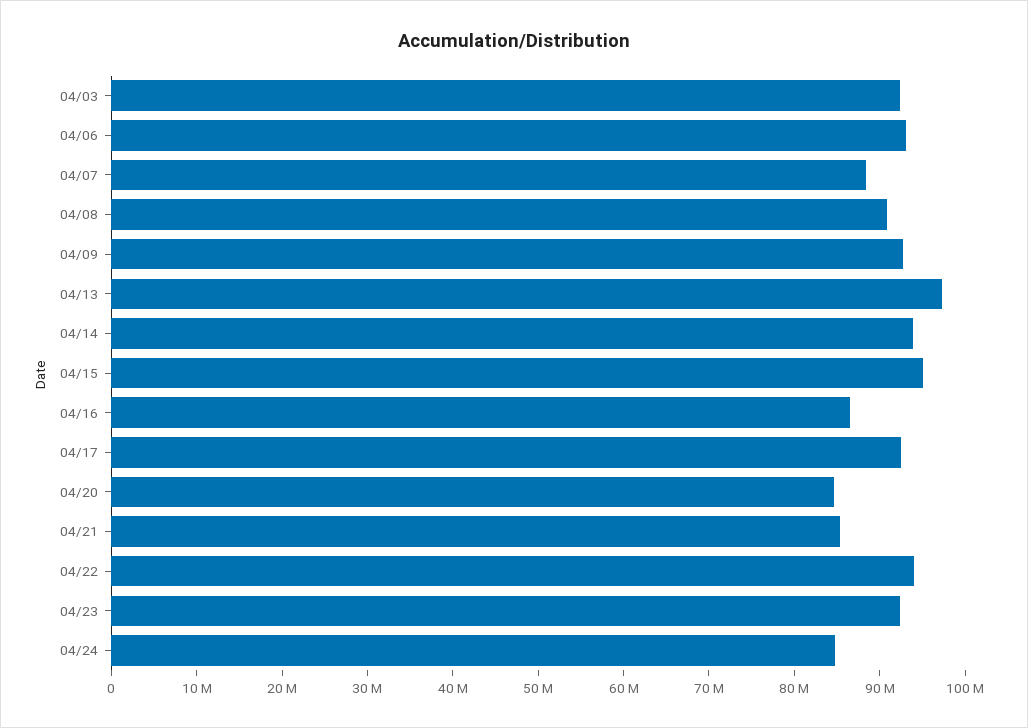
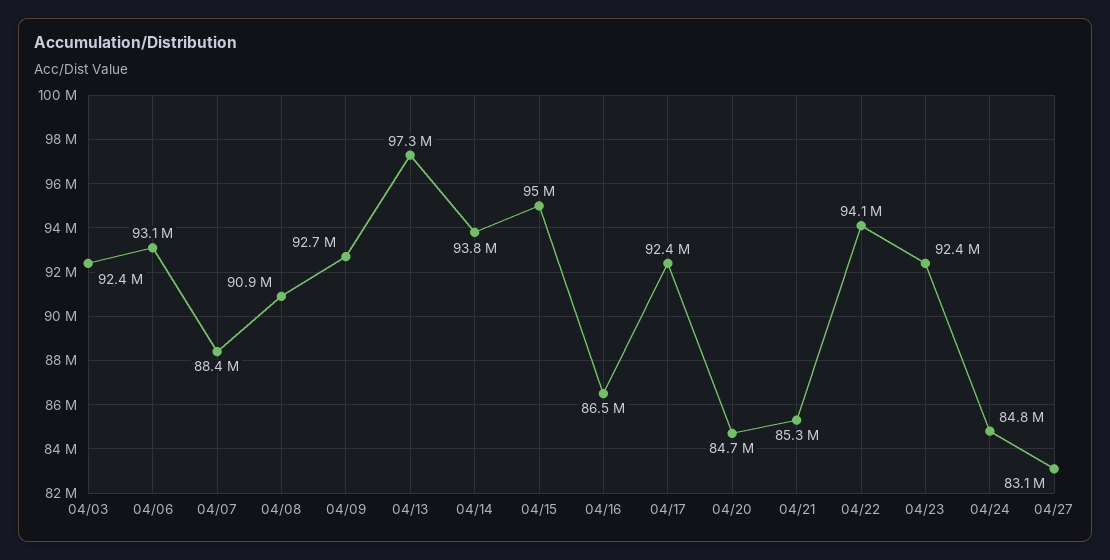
04/27: none -> 83100000

